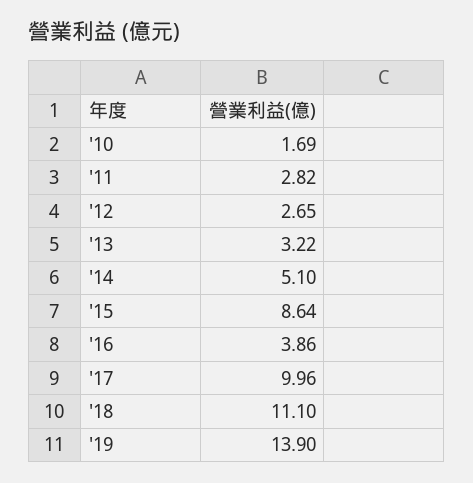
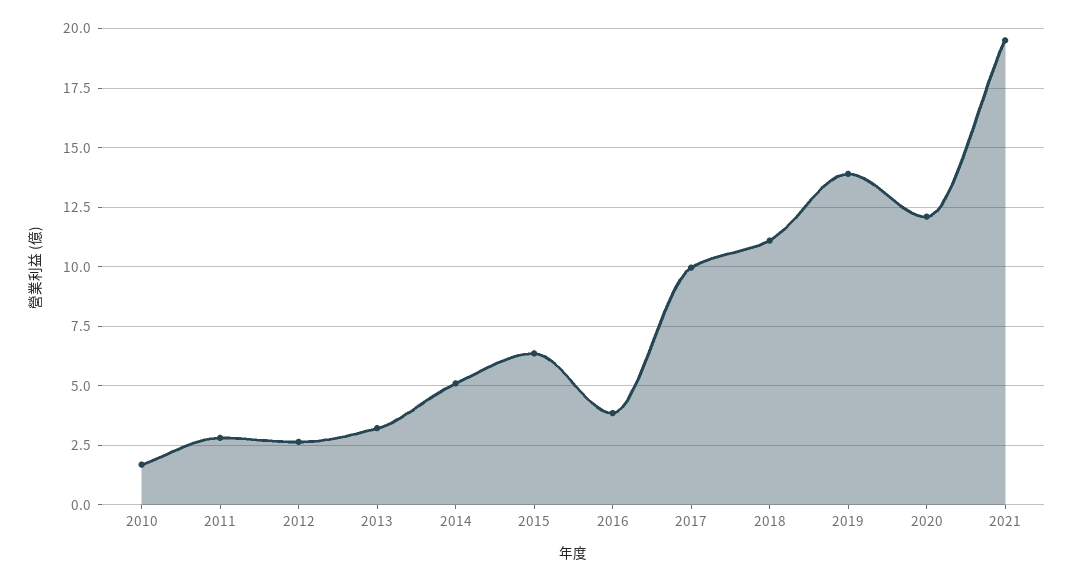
'15: 8.64 -> 6.5
2020: none -> 12
2021: none -> 19.5

